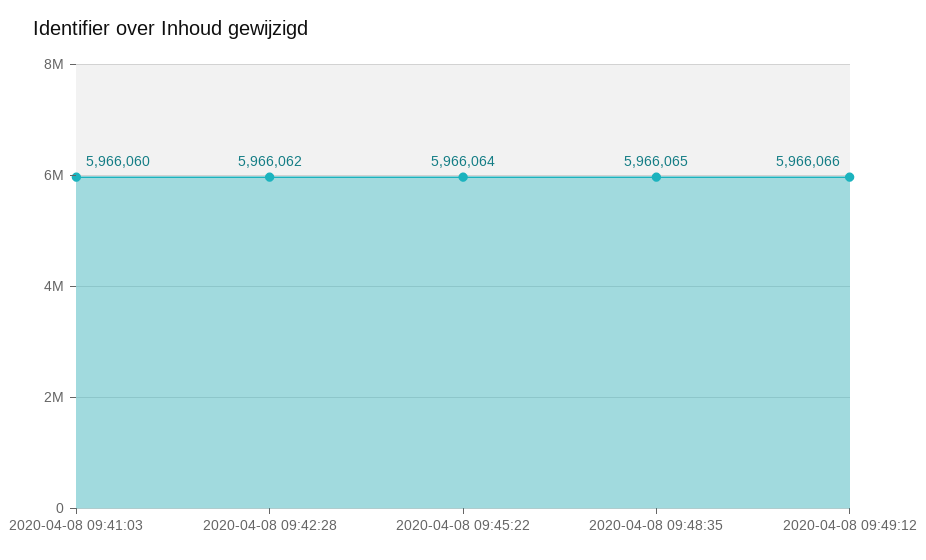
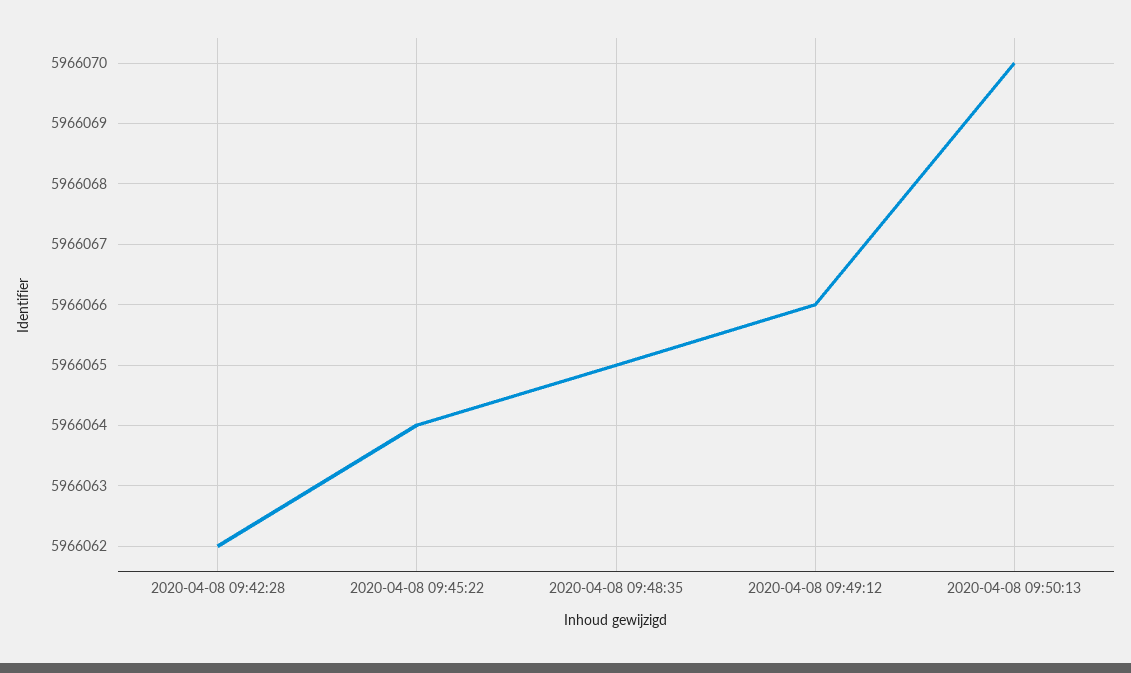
2020-04-08 09:41:03: 5966060 -> none
2020-04-08 09:50:13: none -> 5966070

